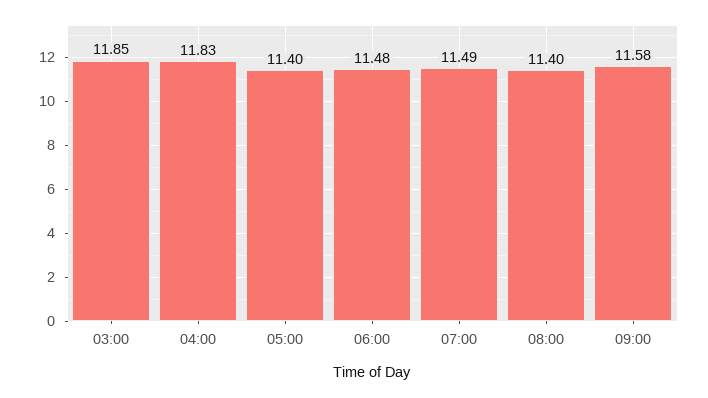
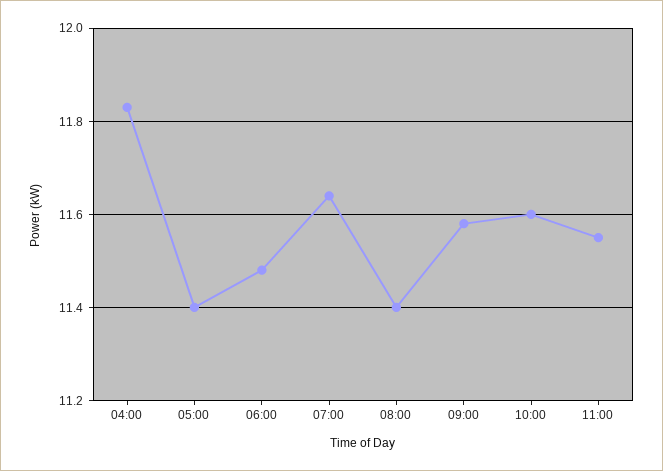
03:00: 11.85 -> none
07:00: 11.49 -> 11.65
10:00: none -> 11.6
11:00: none -> 11.55

